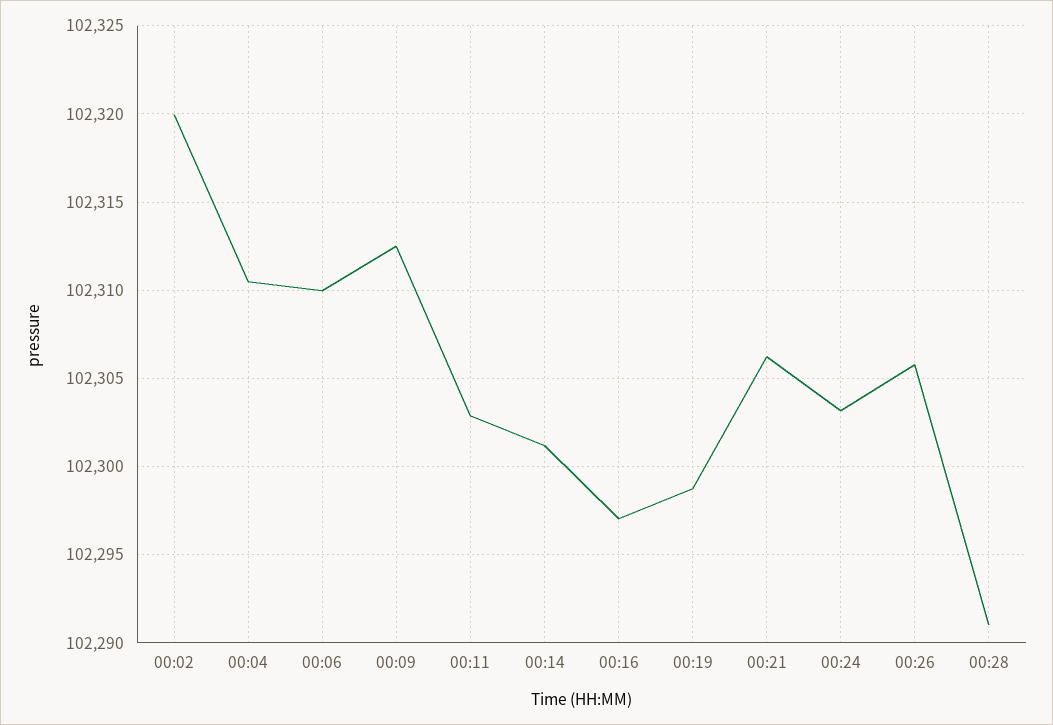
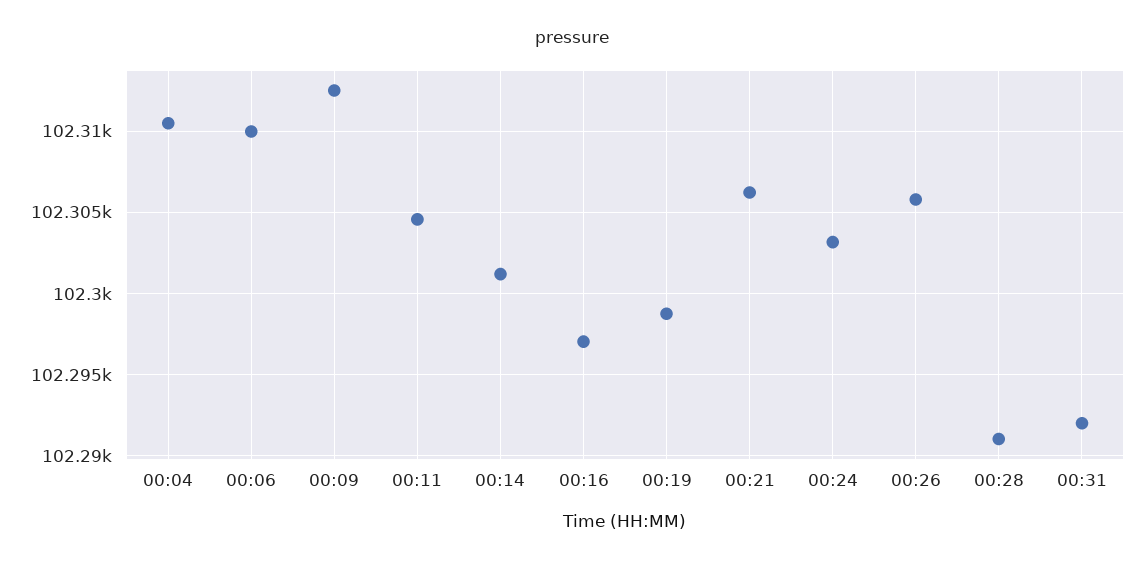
00:02: 102320 -> none
00:11: 102303 -> 102304.5
00:31: none -> 102292

